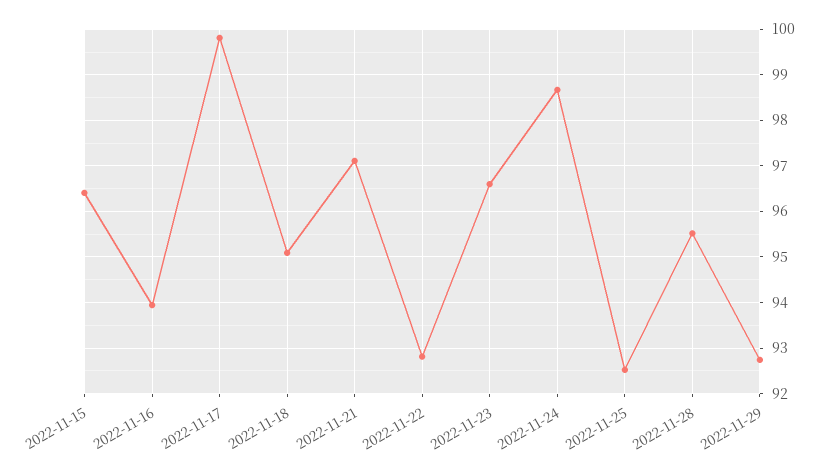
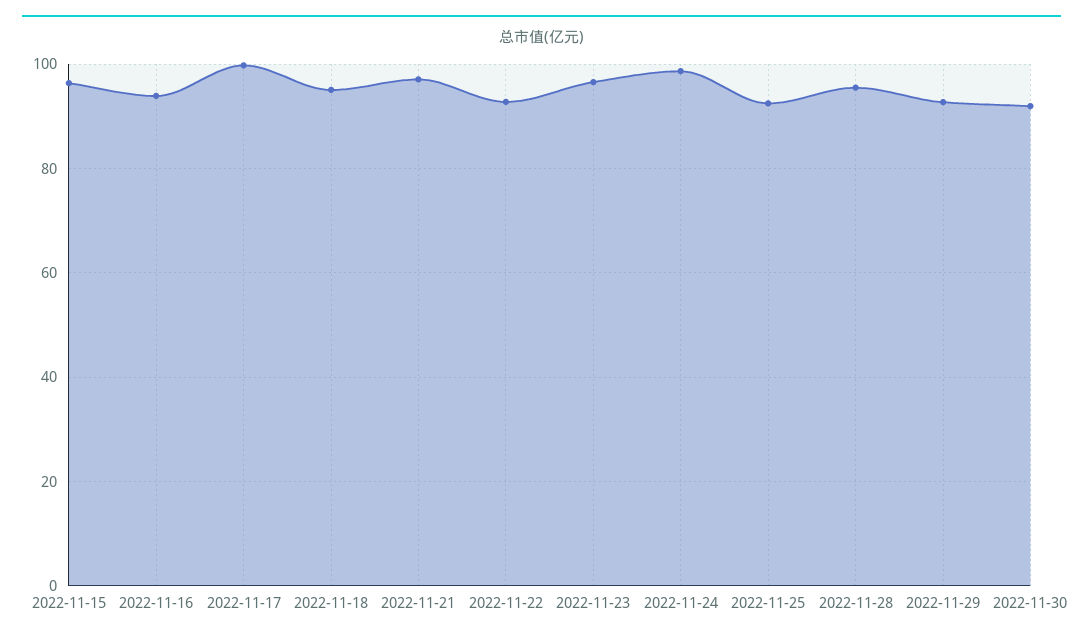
2022-11-30: none -> 92

